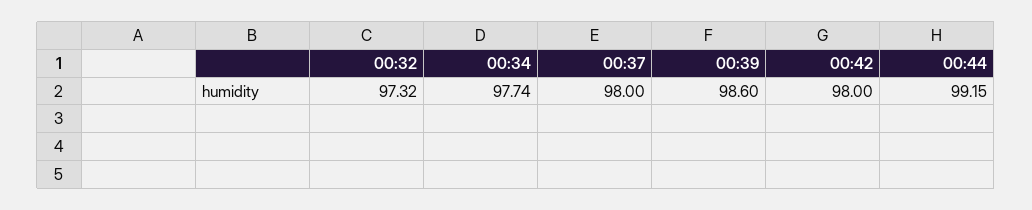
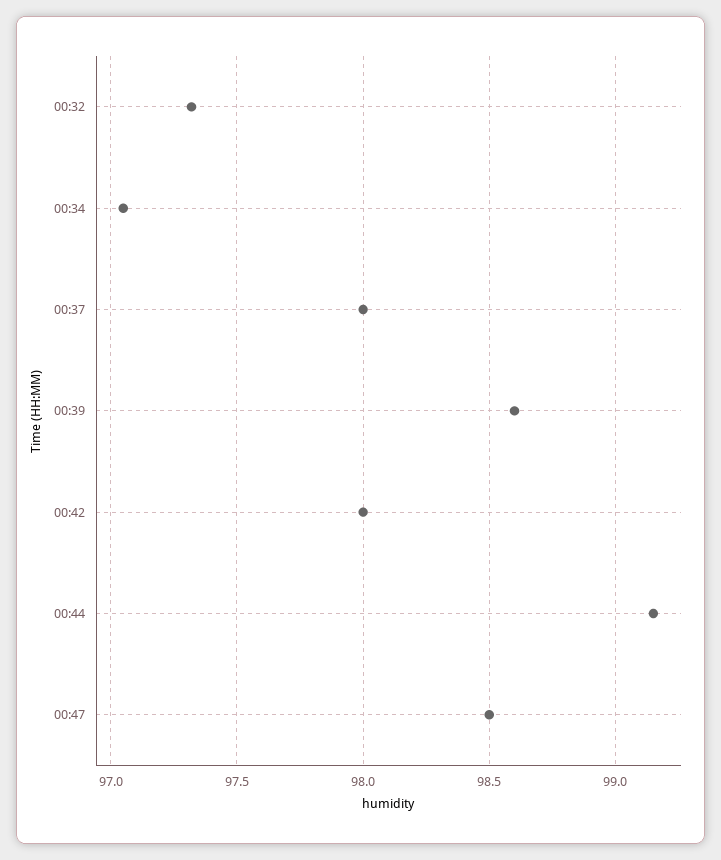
00:34: 97.74 -> 97.05
00:47: none -> 98.5

